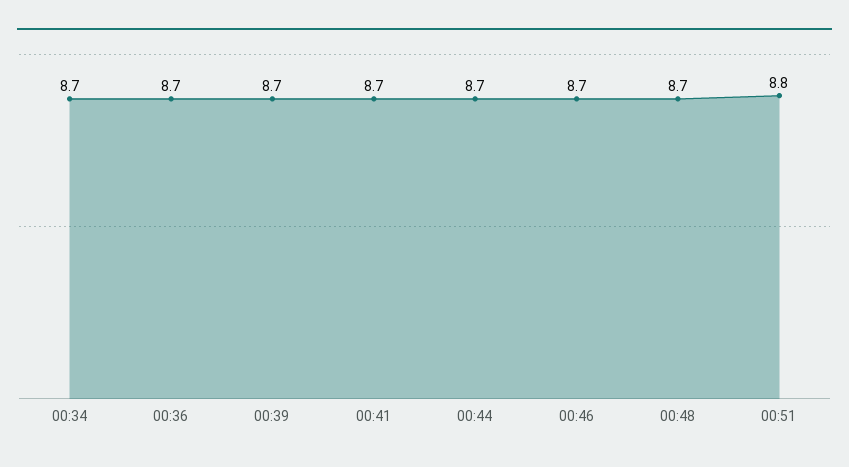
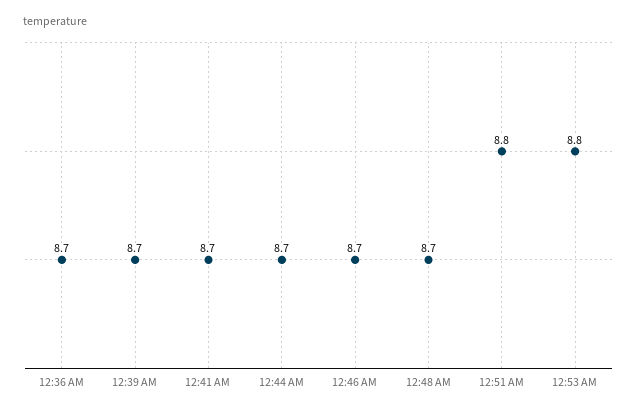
00:34: 8.7 -> none
12:53 AM: none -> 8.8

